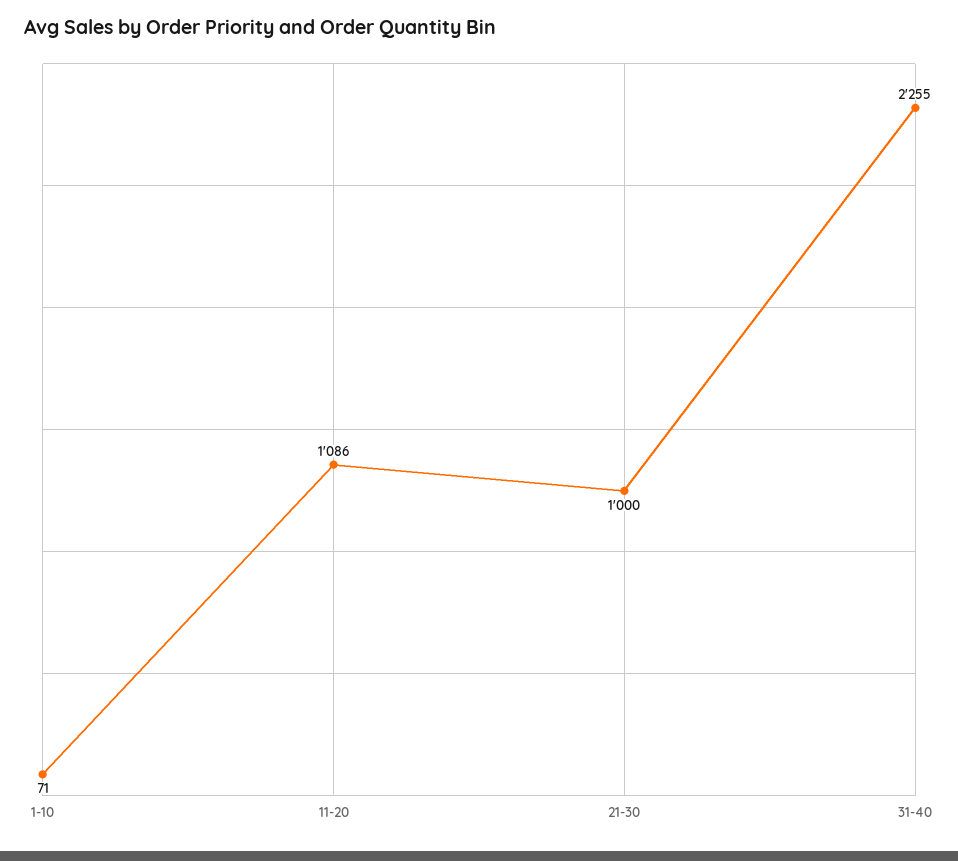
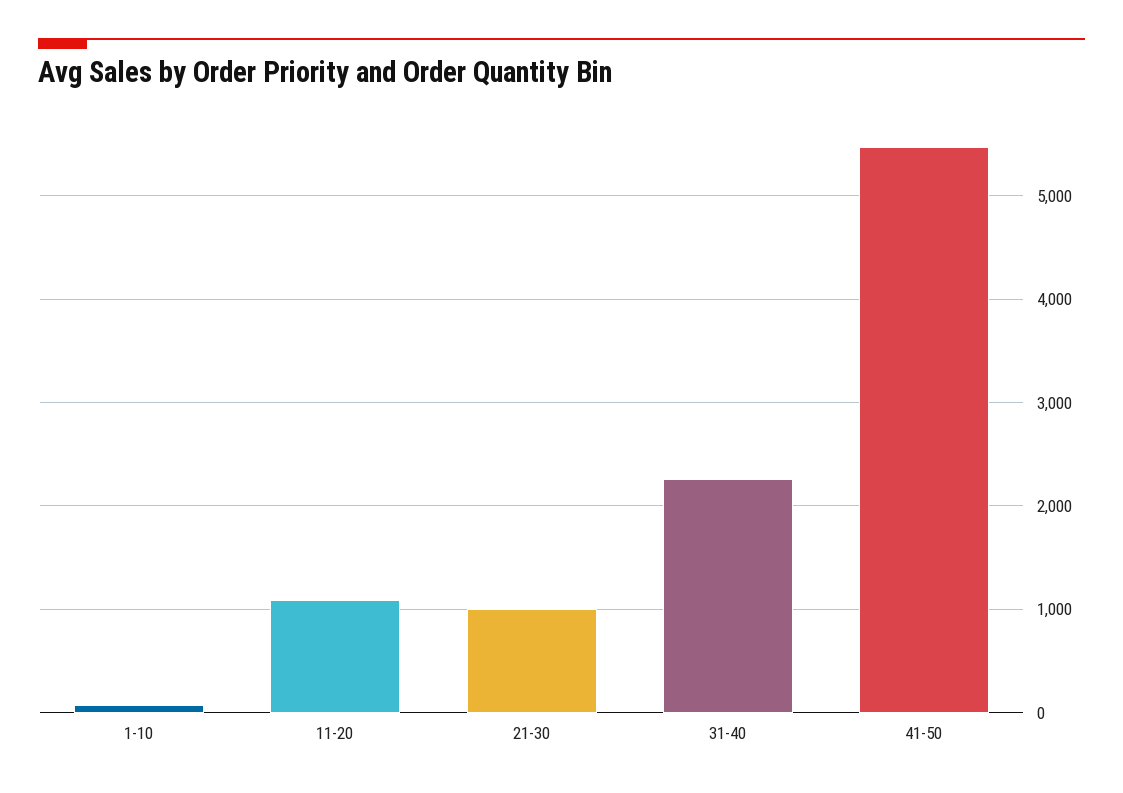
41-50: none -> 5500

